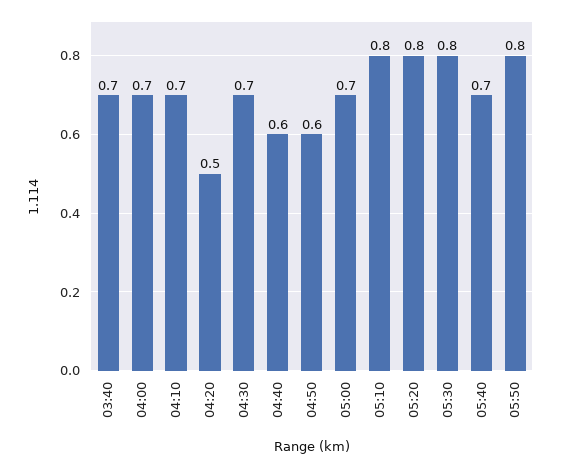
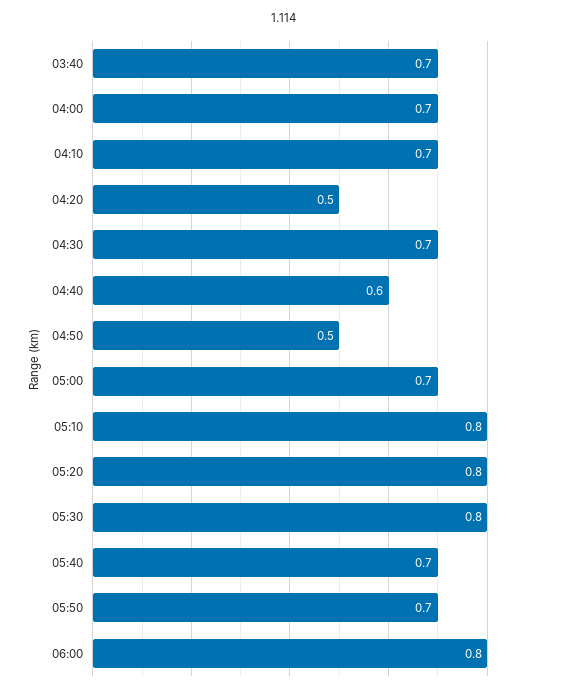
04:50: 0.6 -> 0.5
05:50: 0.8 -> 0.7
06:00: none -> 0.8

